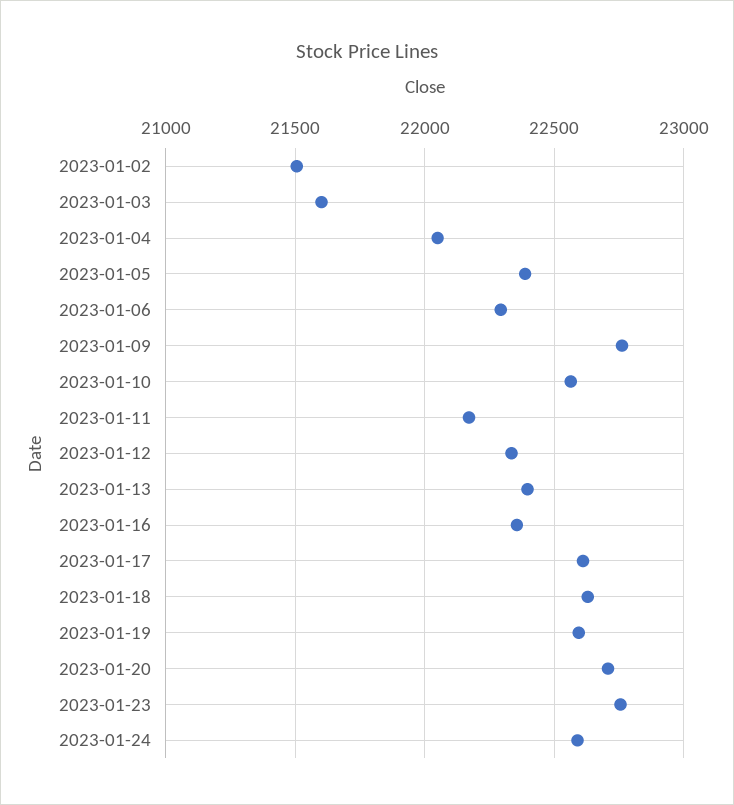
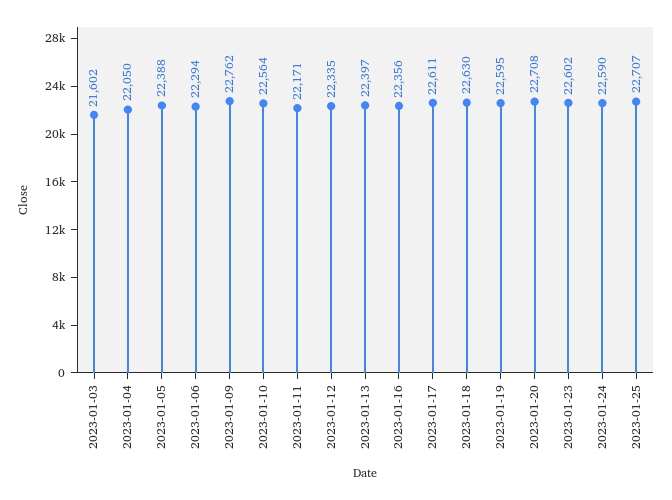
2023-01-02: 21500 -> none
2023-01-23: 22750 -> 22602
2023-01-25: none -> 22707

